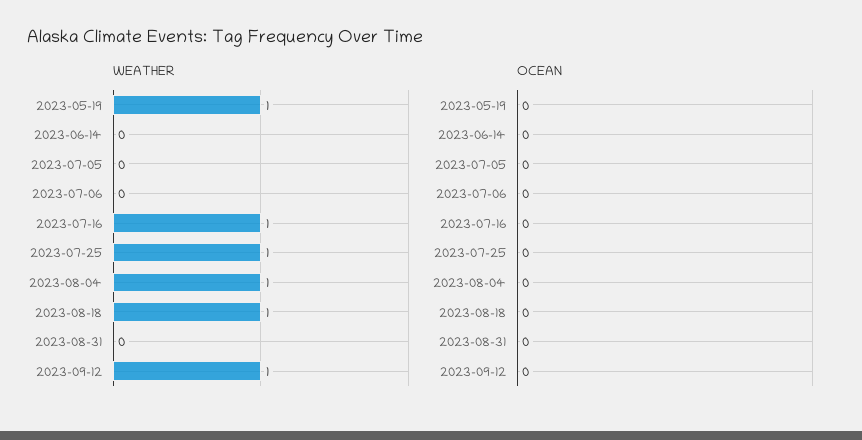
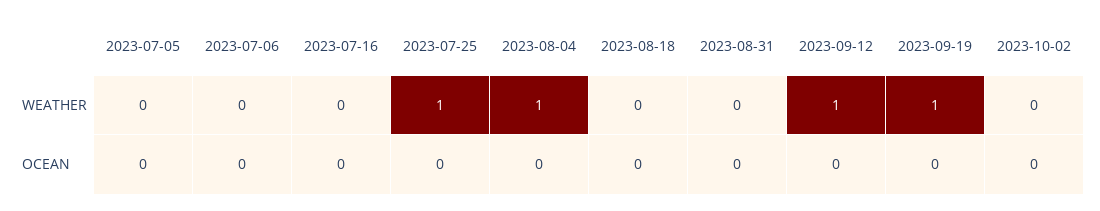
WEATHER, 2023-05-19: 1 -> none
WEATHER, 2023-06-14: 0 -> none
WEATHER, 2023-07-16: 1 -> 0
WEATHER, 2023-08-18: 1 -> 0
OCEAN, 2023-05-19: 0 -> none
OCEAN, 2023-06-14: 0 -> none
WEATHER, 2023-09-19: none -> 1
WEATHER, 2023-10-02: none -> 0
OCEAN, 2023-09-19: none -> 0
OCEAN, 2023-10-02: none -> 0

